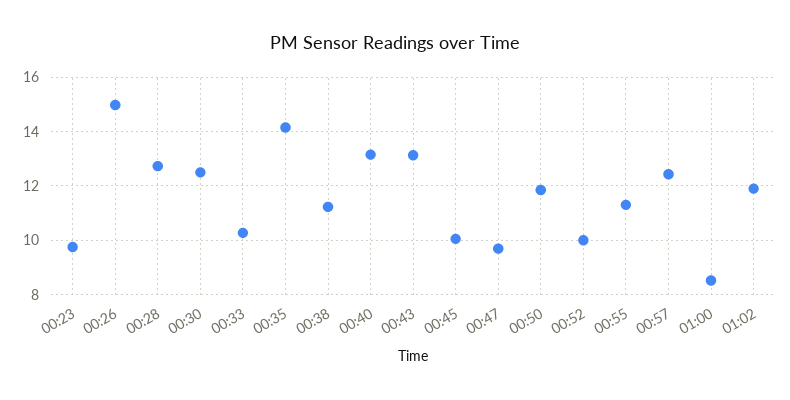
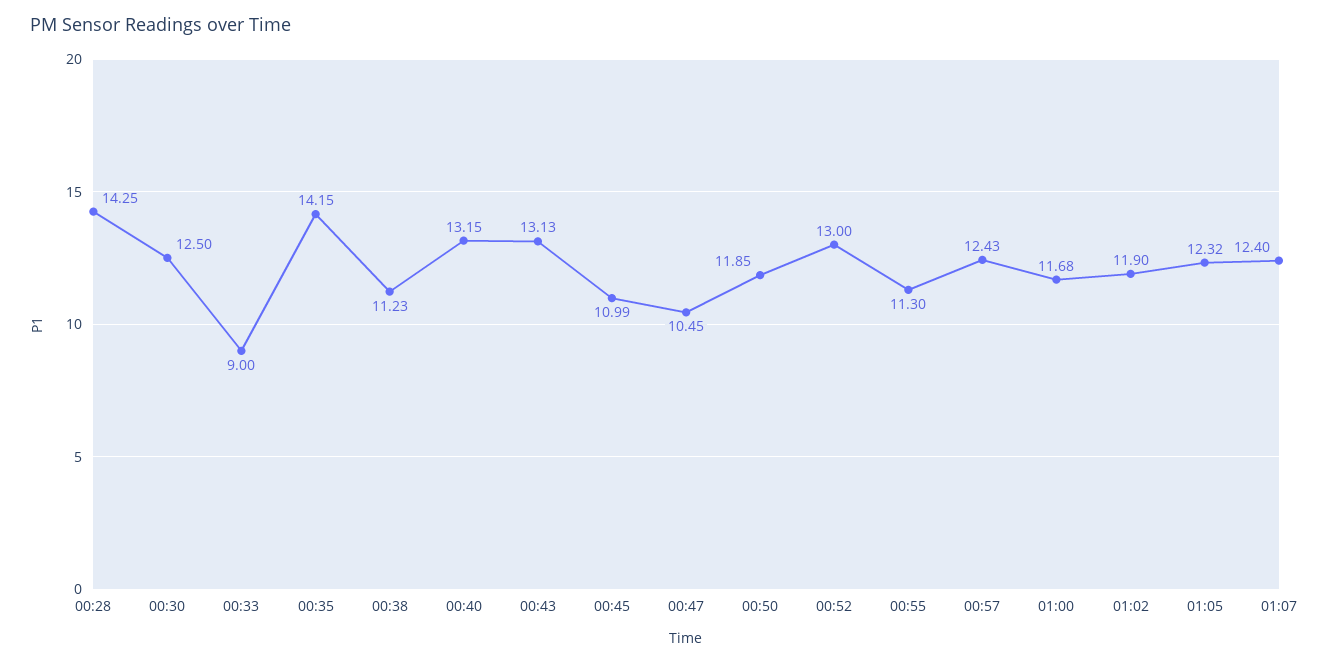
00:23: 9.75 -> none
00:26: 15 -> none
00:28: 12.75 -> 14.25
00:33: 10.25 -> 9
00:45: 10 -> 10.99
00:47: 9.75 -> 10.45
00:52: 10 -> 13
01:00: 8.5 -> 11.68
01:05: none -> 12.32
01:07: none -> 12.4

